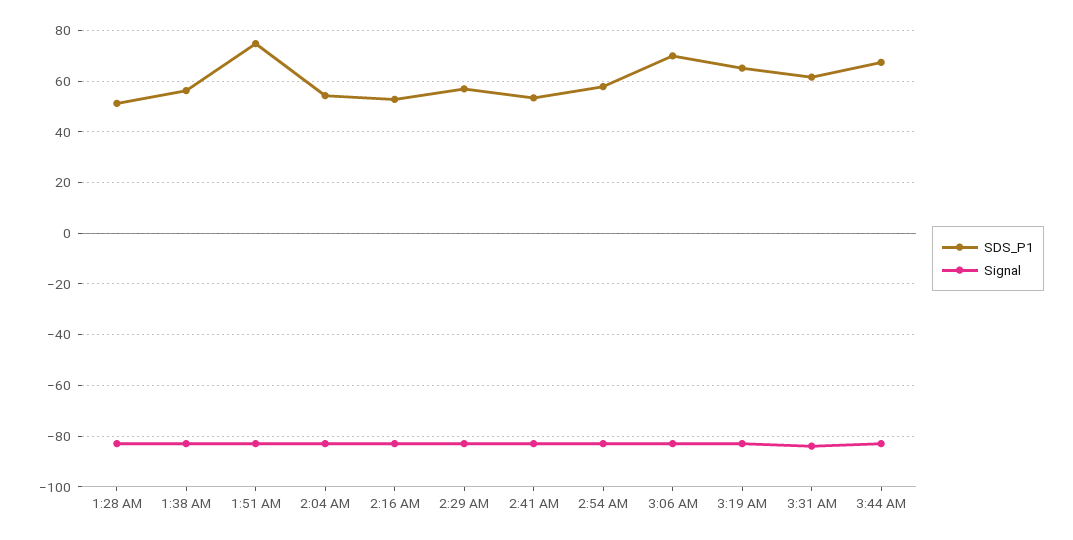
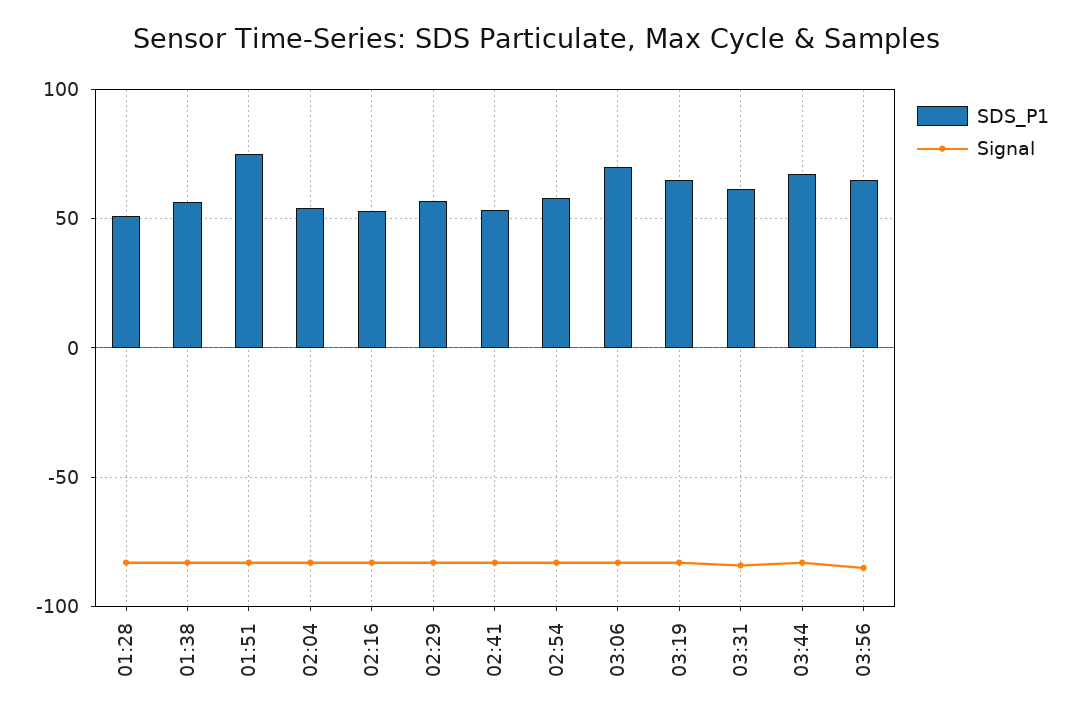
SDS_P1, 03:56: none -> 65
Signal, 03:56: none -> -85

